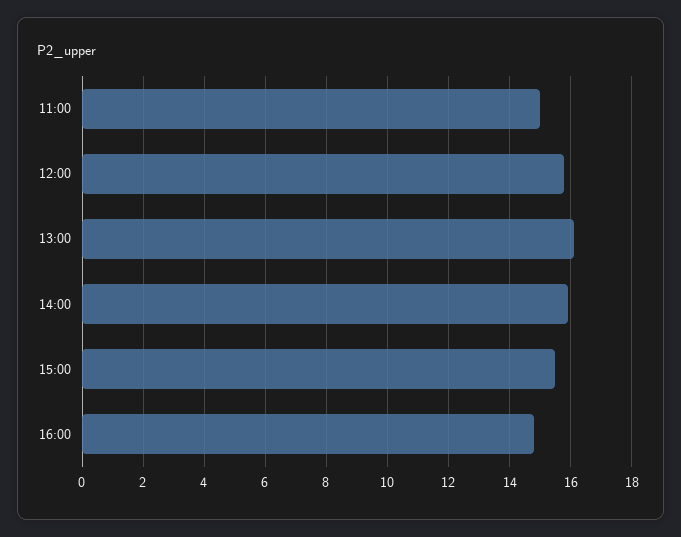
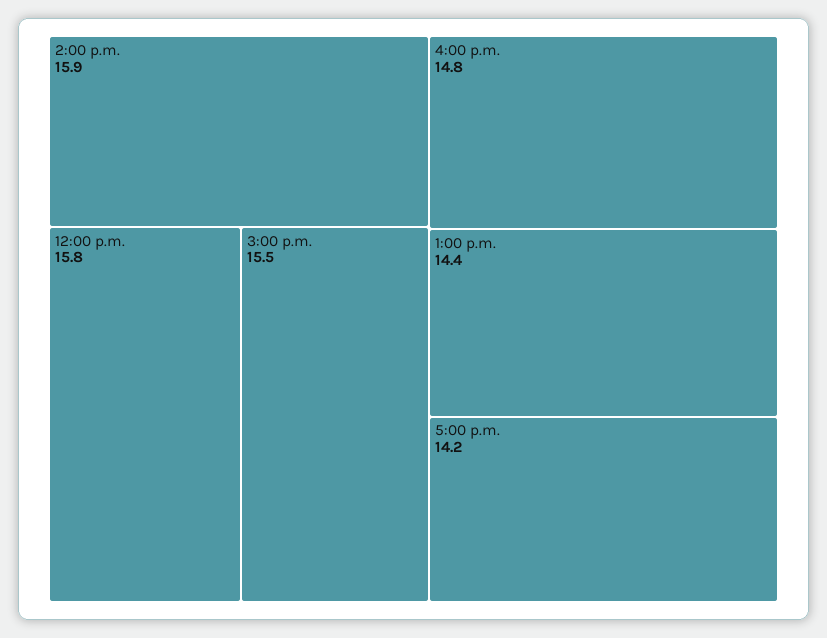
11:00: 15 -> none
13:00: 16 -> 14.4
5:00 p.m.: none -> 14.2

